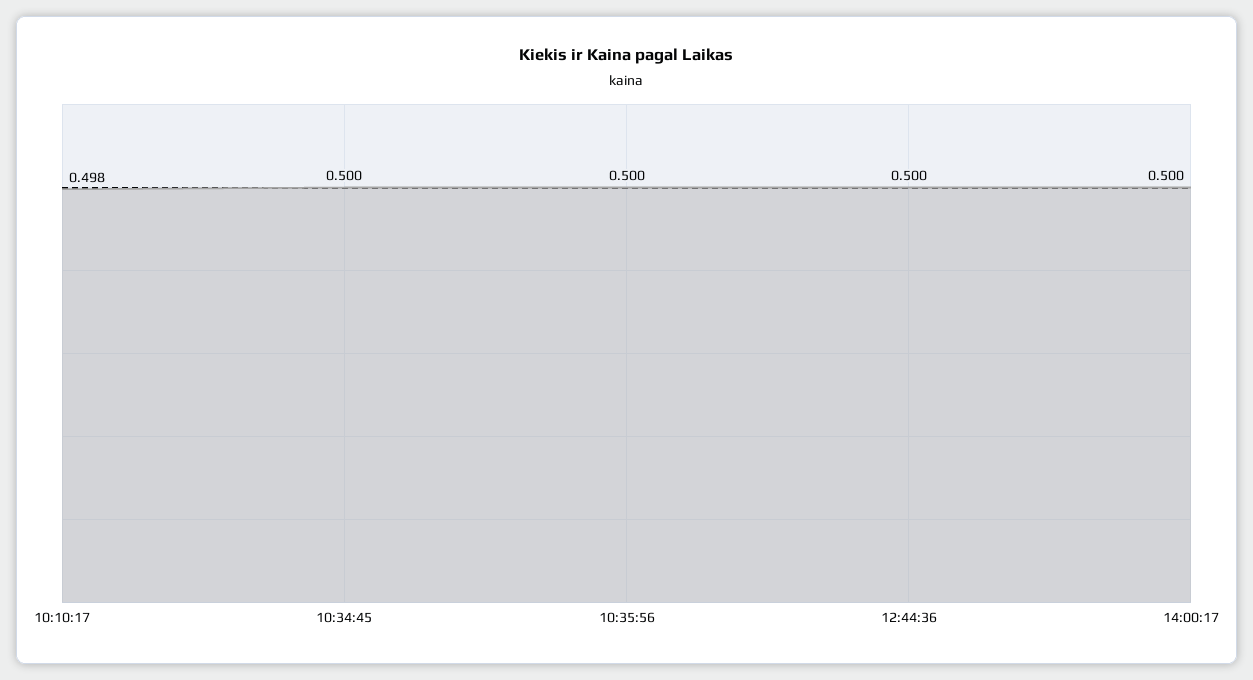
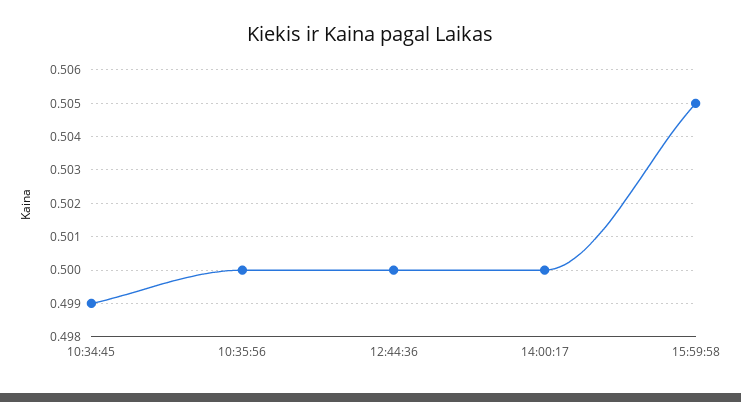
10:10:17: 0.498 -> none
10:34:45: 0.5 -> 0.499
15:59:58: none -> 0.505

